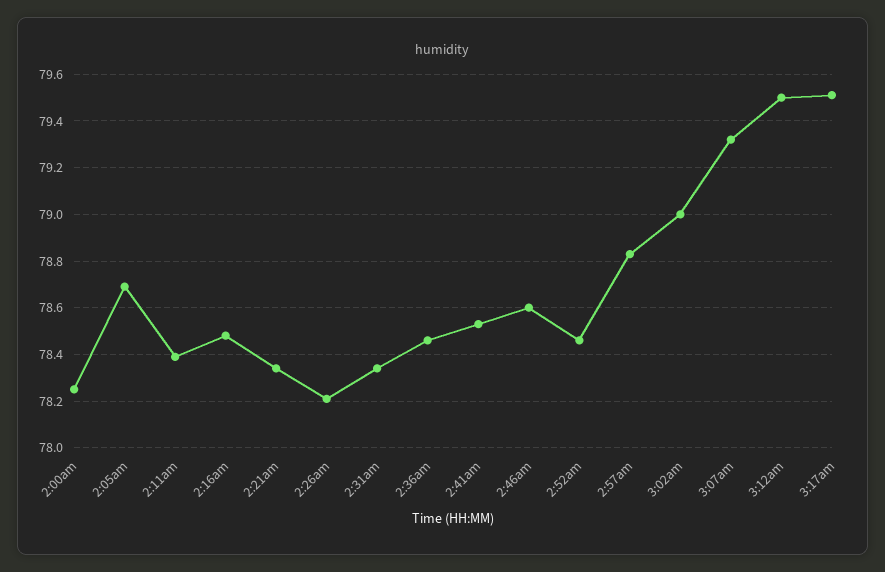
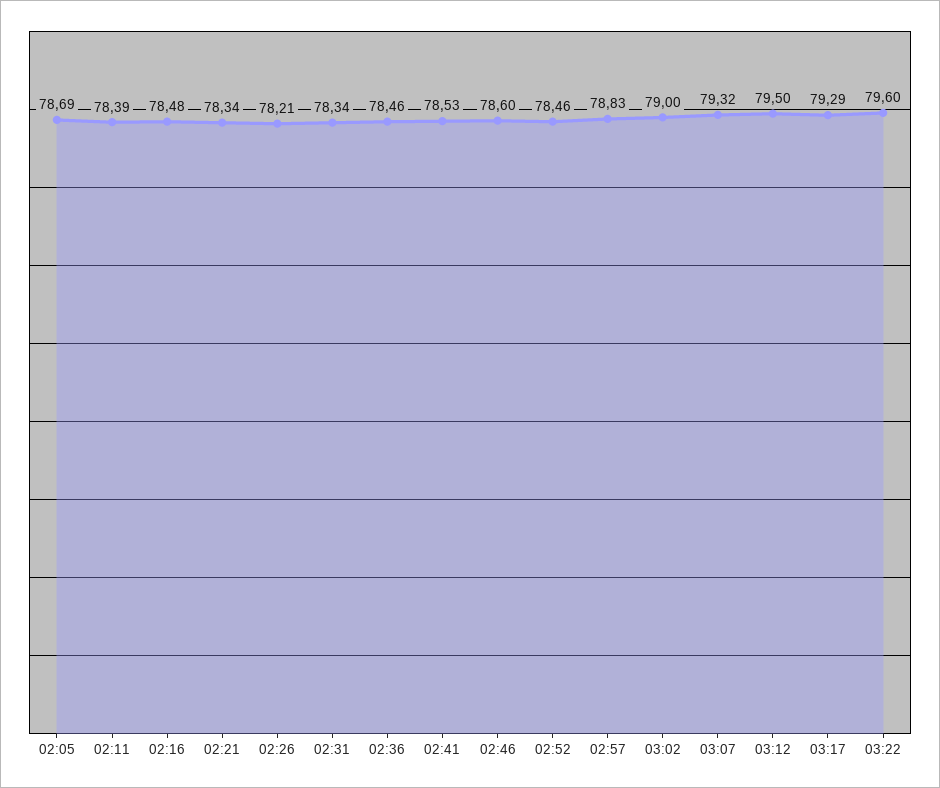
2:00am: 78.25 -> none
3:17am: 79.5 -> 79.29
03:22: none -> 79.6

